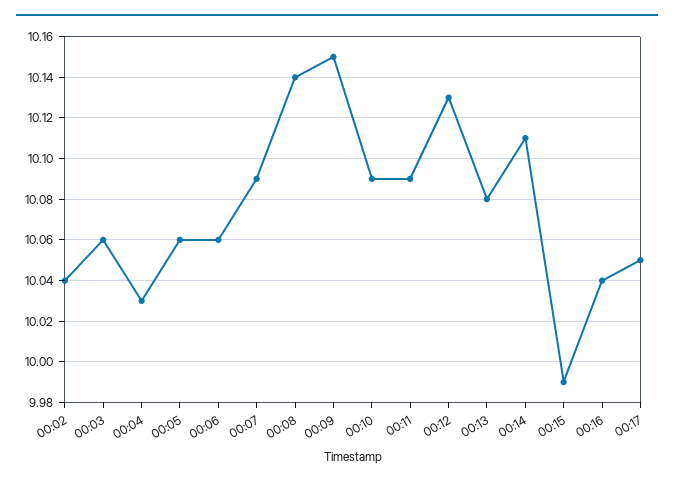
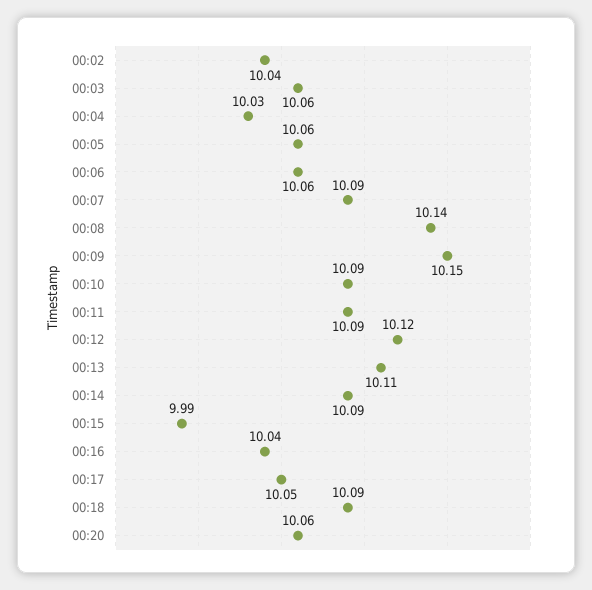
00:12: 10.13 -> 10.12
00:13: 10.08 -> 10.11
00:14: 10.11 -> 10.09
00:18: none -> 10.09
00:20: none -> 10.06

